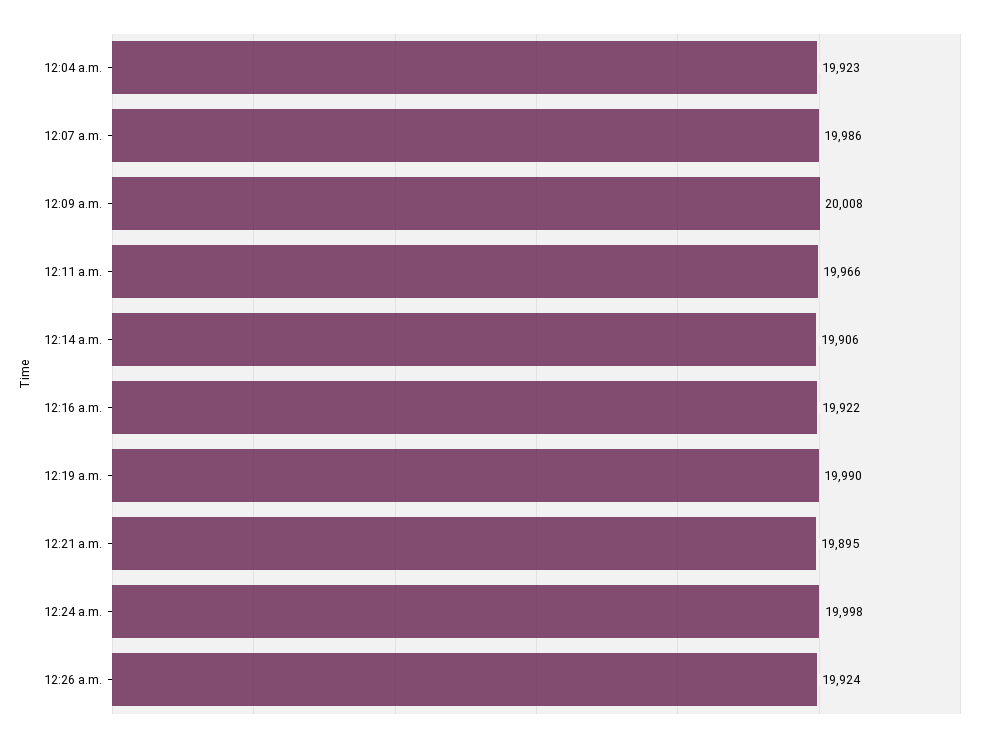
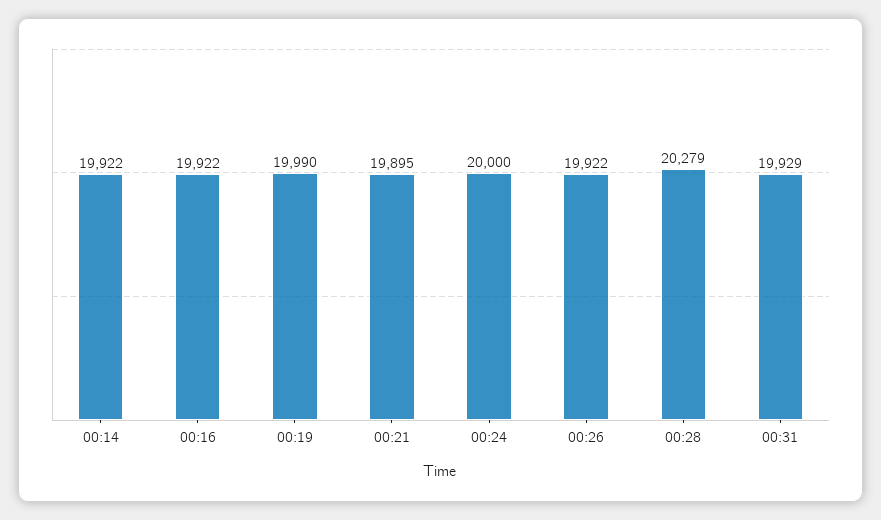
12:04 a.m.: 19923 -> none
12:07 a.m.: 19986 -> none
12:09 a.m.: 20008 -> none
12:11 a.m.: 19966 -> none
12:14 a.m.: 19906 -> 19922
12:24 a.m.: 19998 -> 20000
12:26 a.m.: 19924 -> 19922
00:28: none -> 20279
00:31: none -> 19929

